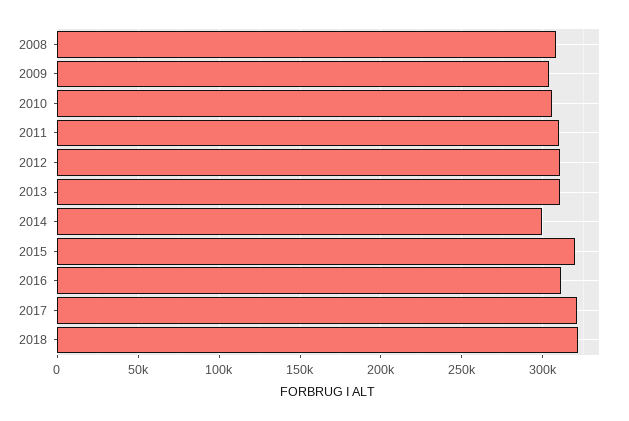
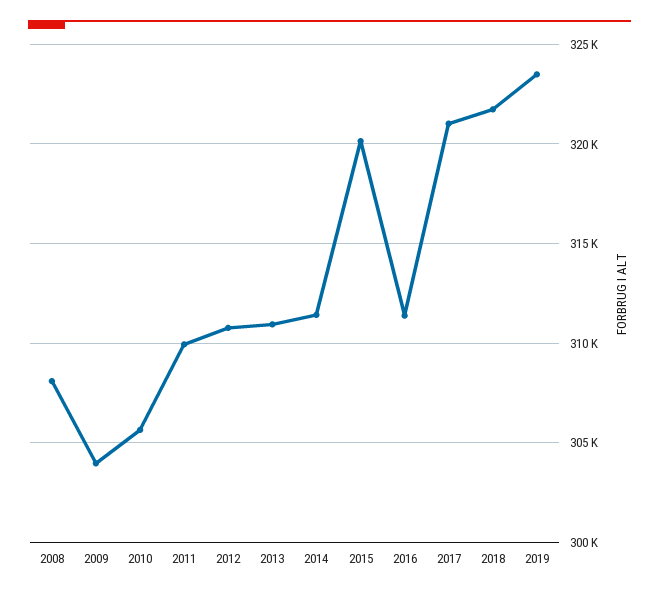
2014: 300000 -> 311500
2019: none -> 323500

